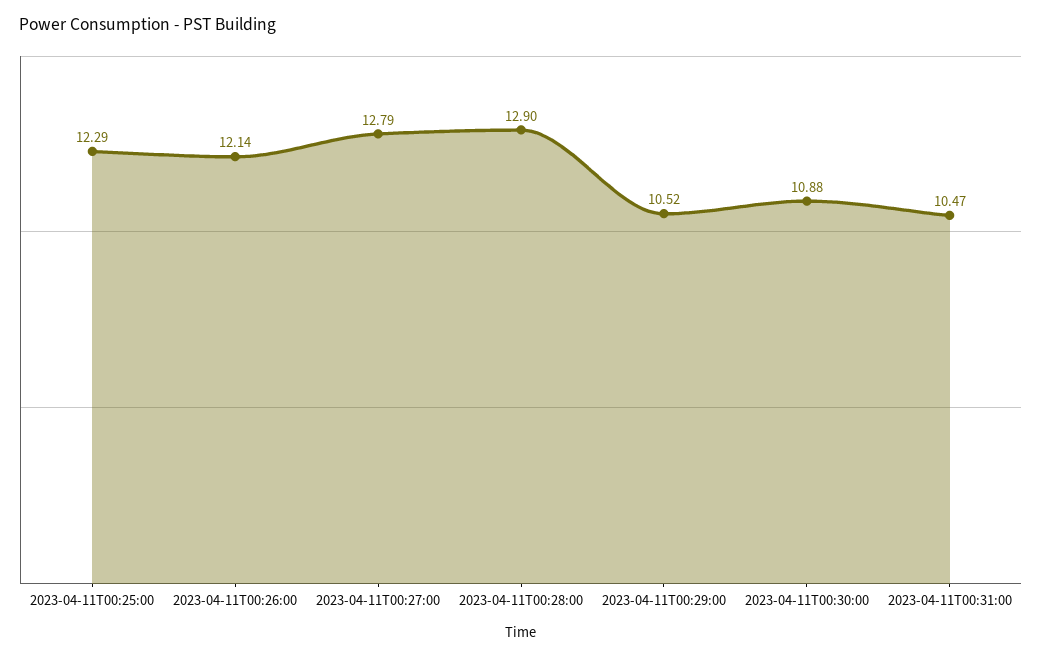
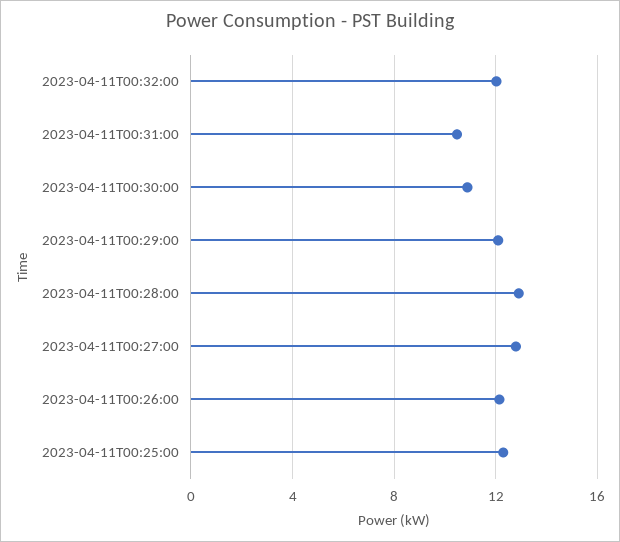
2023-04-11T00:29:00: 10.52 -> 12
2023-04-11T00:32:00: none -> 12

